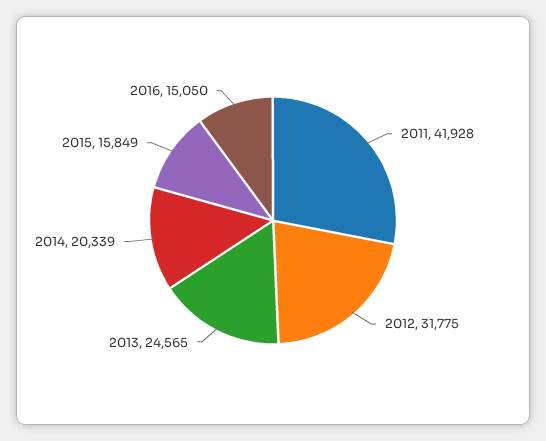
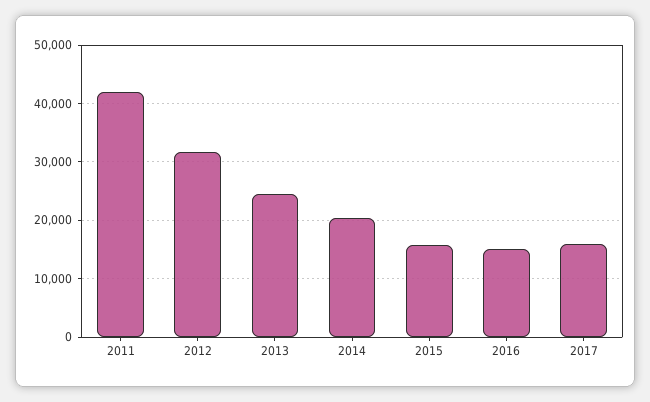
2017: none -> 16000

